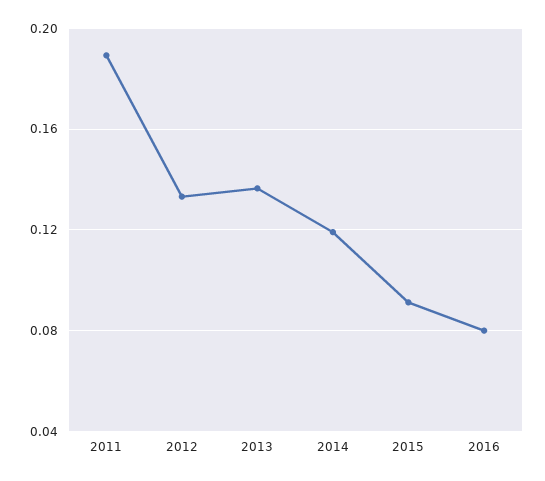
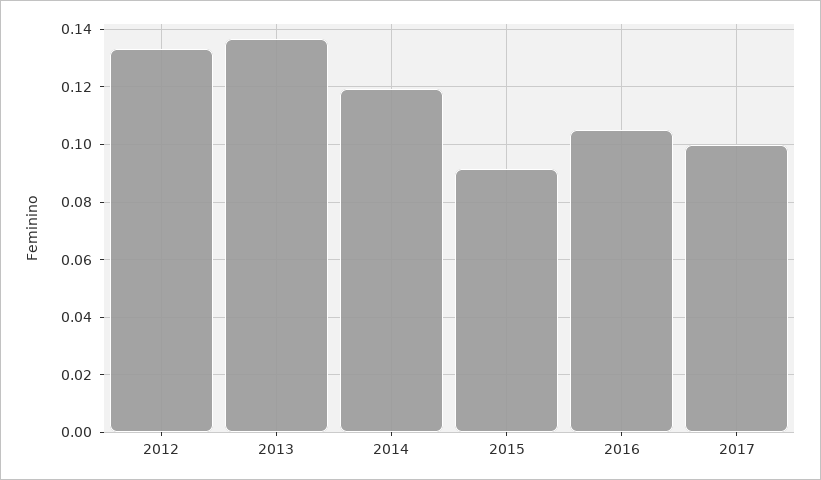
2011: 0.19 -> none
2016: 0.08 -> 0.105
2017: none -> 0.1

